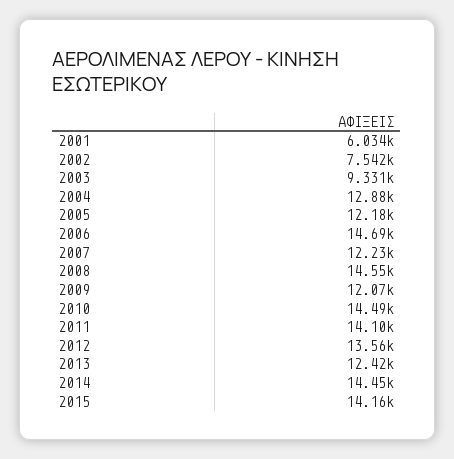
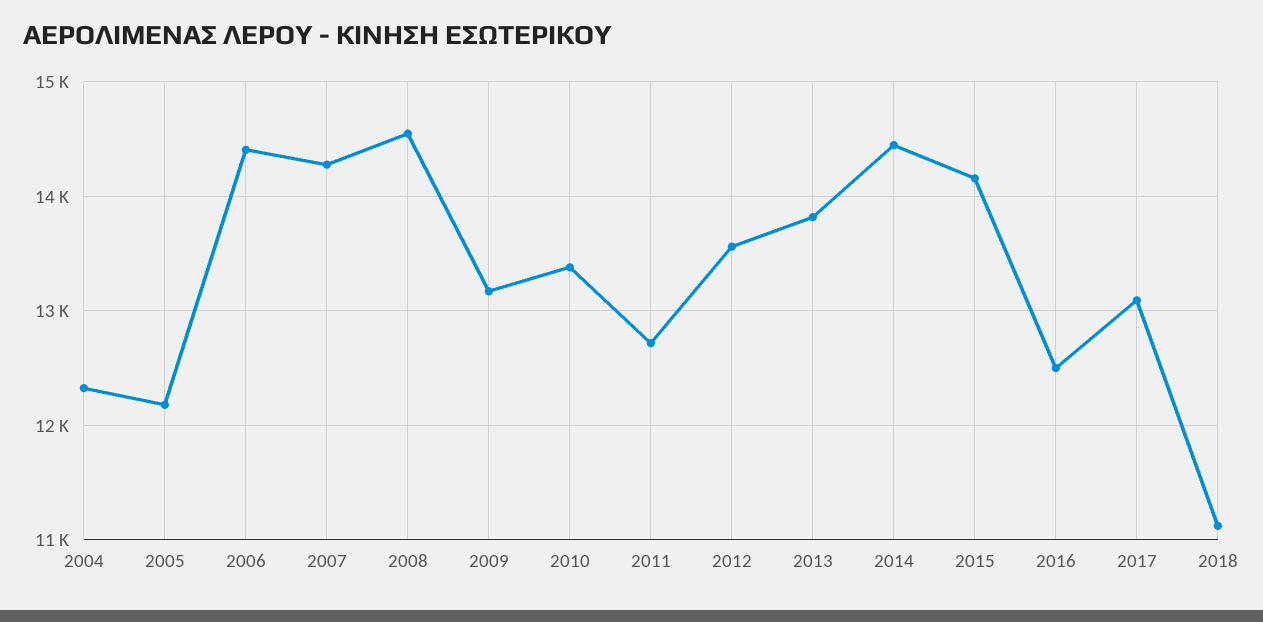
2001: 6034 -> none
2002: 7542 -> none
2003: 9331 -> none
2004: 12880 -> 12300
2006: 14690 -> 14400
2007: 12230 -> 14300
2009: 12070 -> 13200
2010: 14490 -> 13400
2011: 14100 -> 12700
2013: 12420 -> 13800
2016: none -> 12500
2017: none -> 13100
2018: none -> 11100

